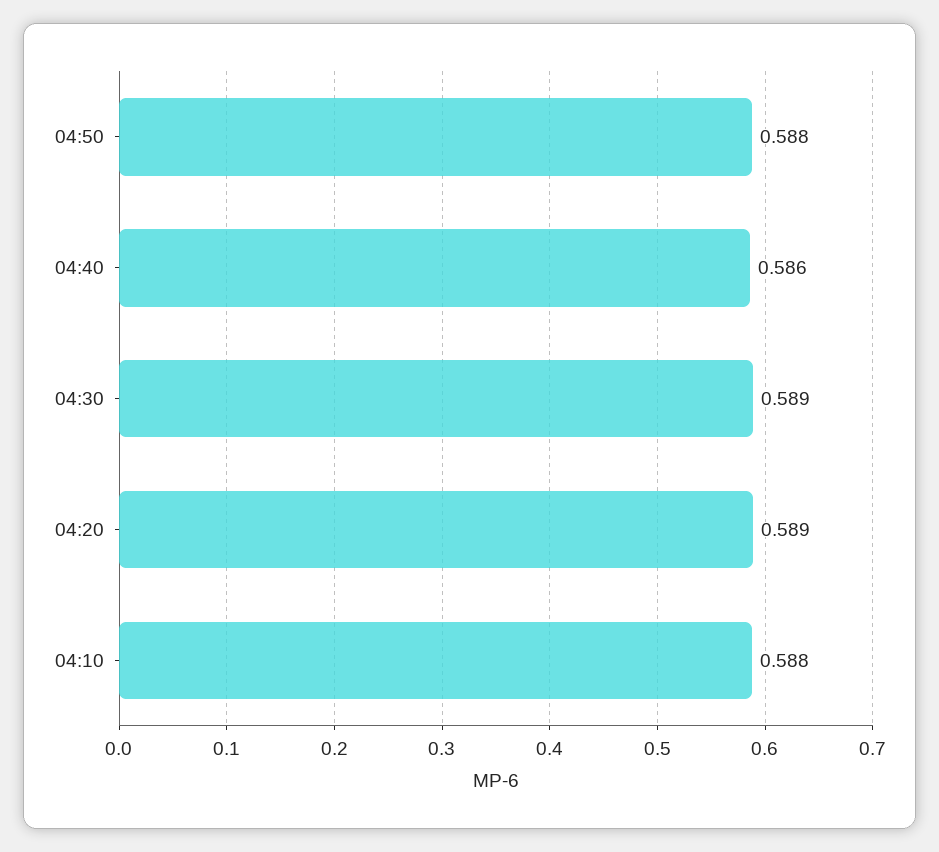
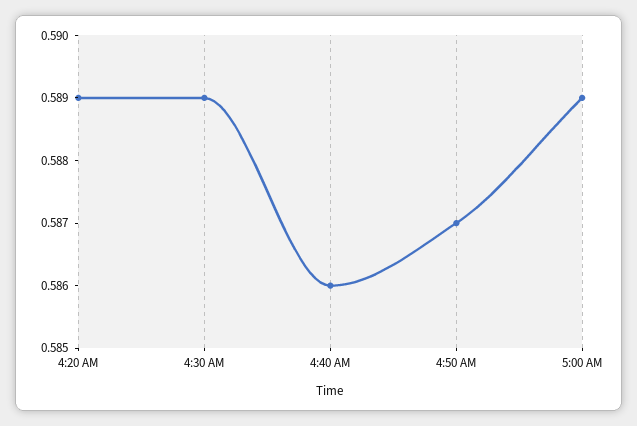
04:50: 0.588 -> 0.587
04:10: 0.588 -> none
5:00 AM: none -> 0.589

